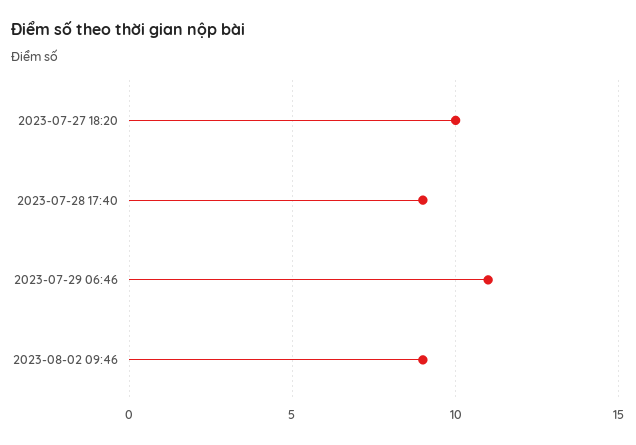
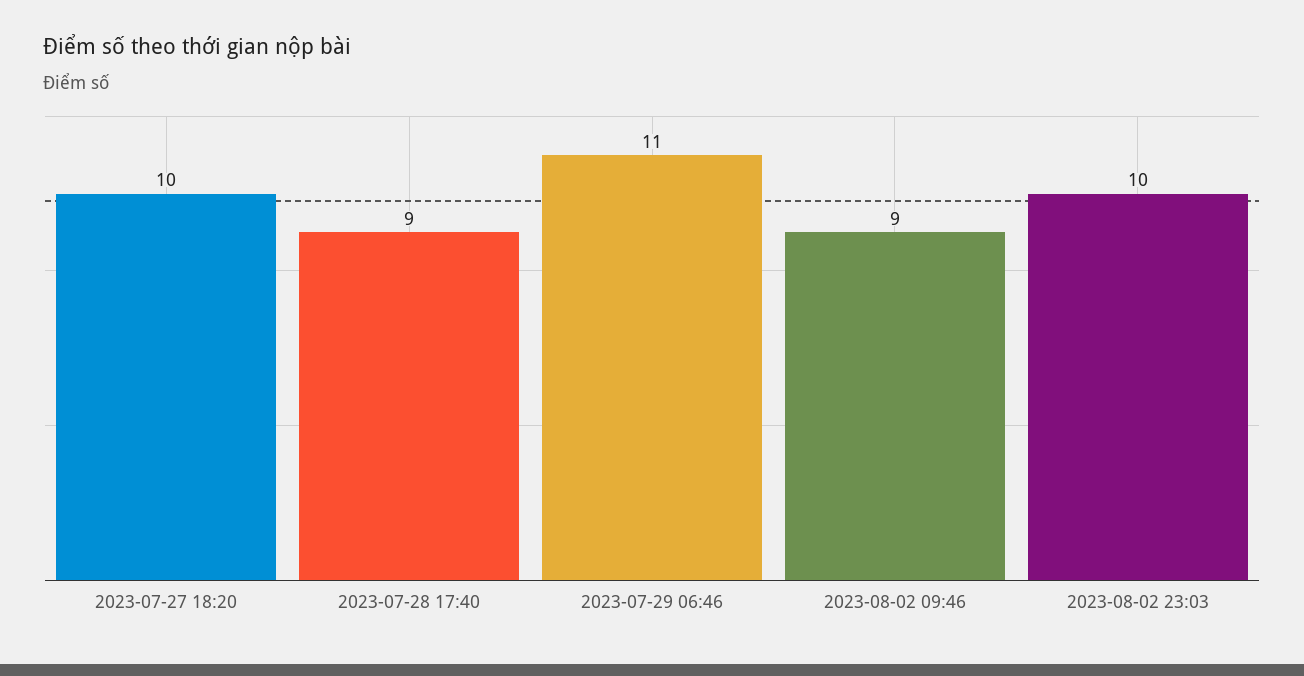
2023-08-02 23:03: none -> 10

